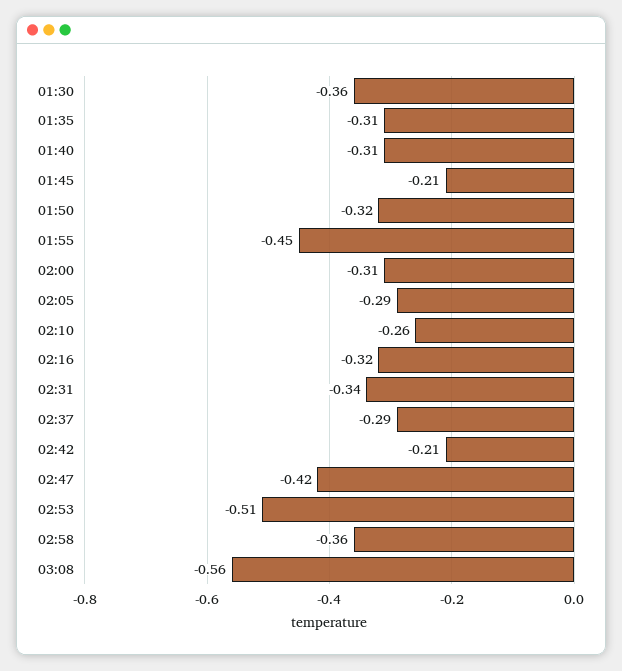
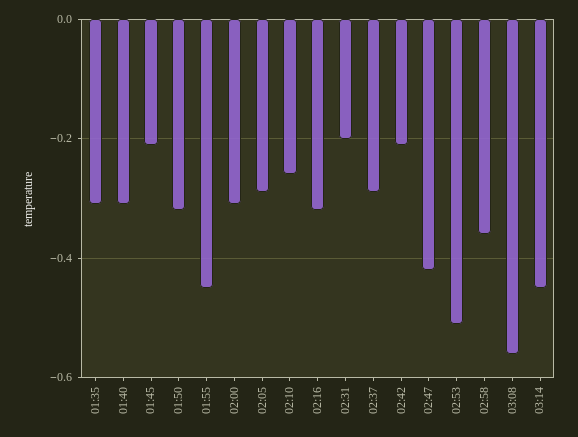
01:30: -0.36 -> none
02:31: -0.34 -> -0.2
03:14: none -> -0.45

